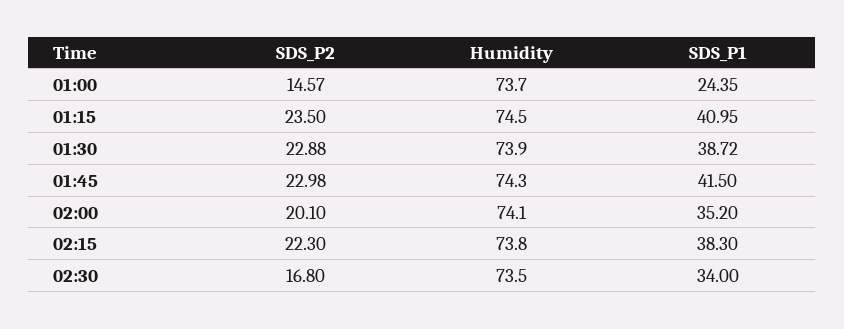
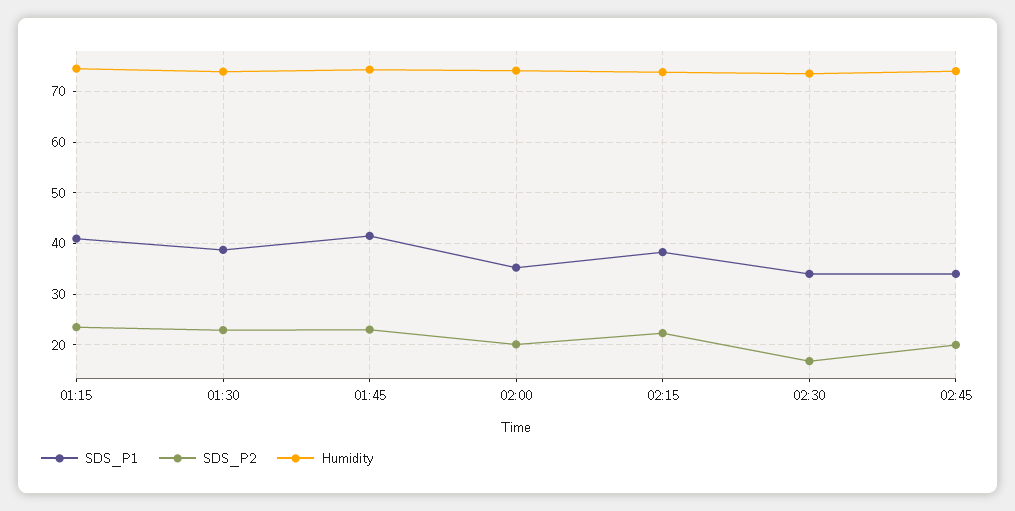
SDS_P2, 01:00: 14.57 -> none
Humidity, 01:00: 73.7 -> none
SDS_P1, 01:00: 24.35 -> none
SDS_P1, 02:45: none -> 34
SDS_P2, 02:45: none -> 20
Humidity, 02:45: none -> 74

